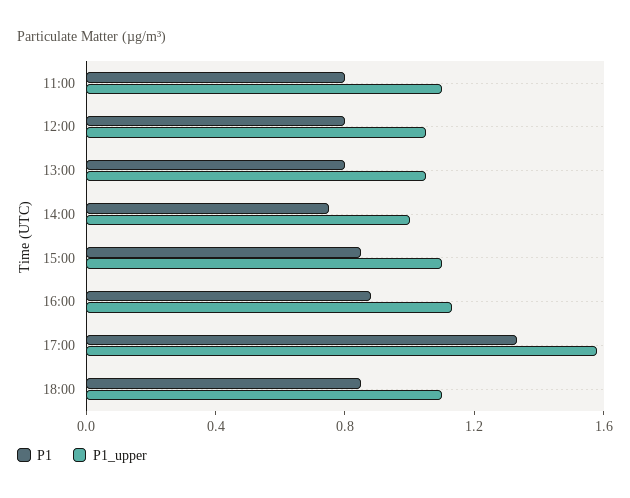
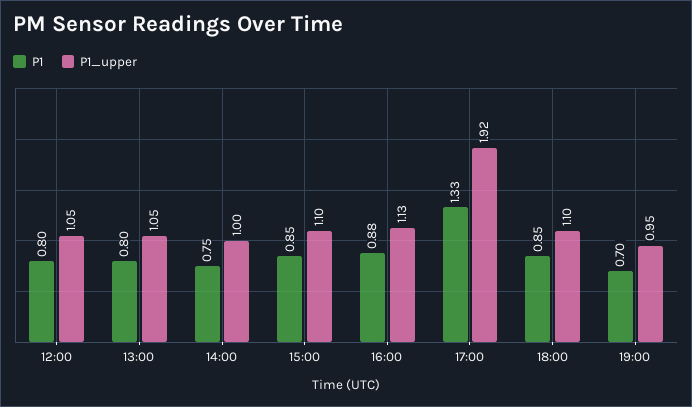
P1, 11:00: 0.8 -> none
P1_upper, 11:00: 1.1 -> none
P1_upper, 17:00: 1.6 -> 1.92
P1, 19:00: none -> 0.7
P1_upper, 19:00: none -> 0.95

